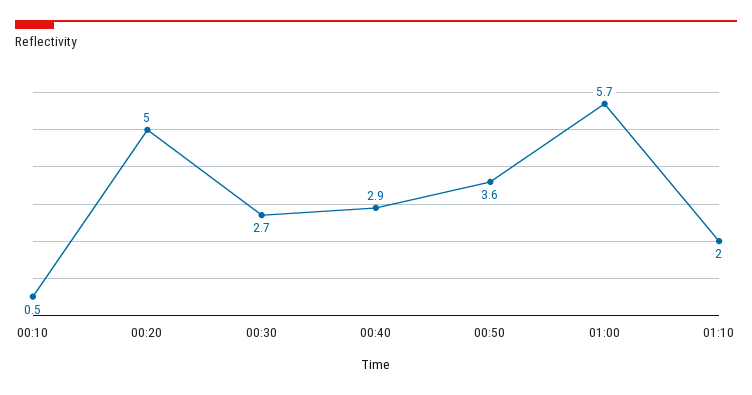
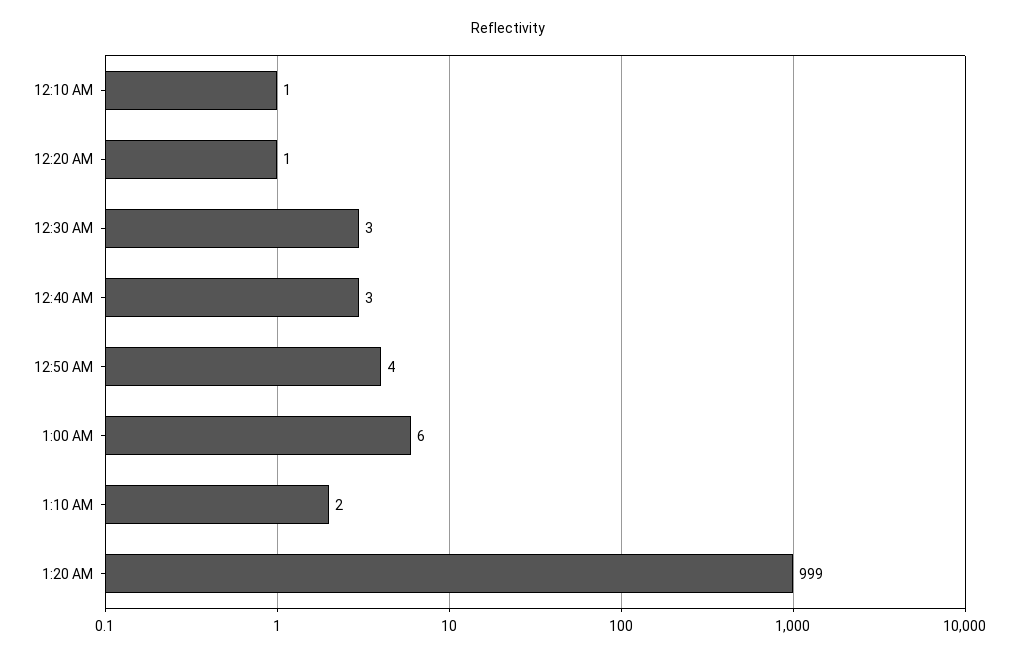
00:20: 5 -> 1
1:20 AM: none -> 999

